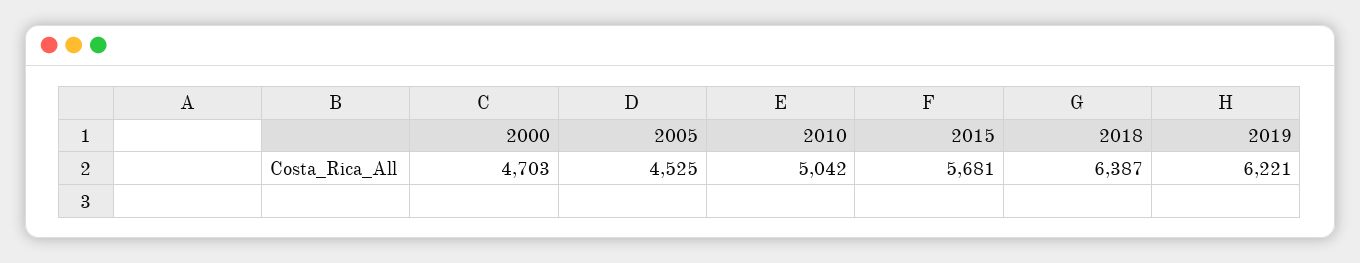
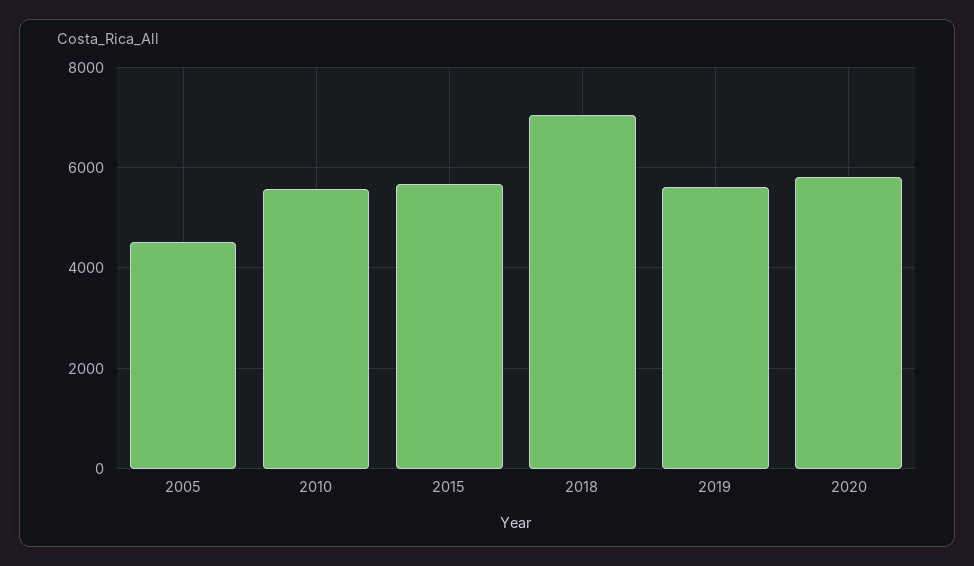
2000: 4703 -> none
2010: 5042 -> 5600
2018: 6387 -> 7000
2019: 6221 -> 5600
2020: none -> 5800

